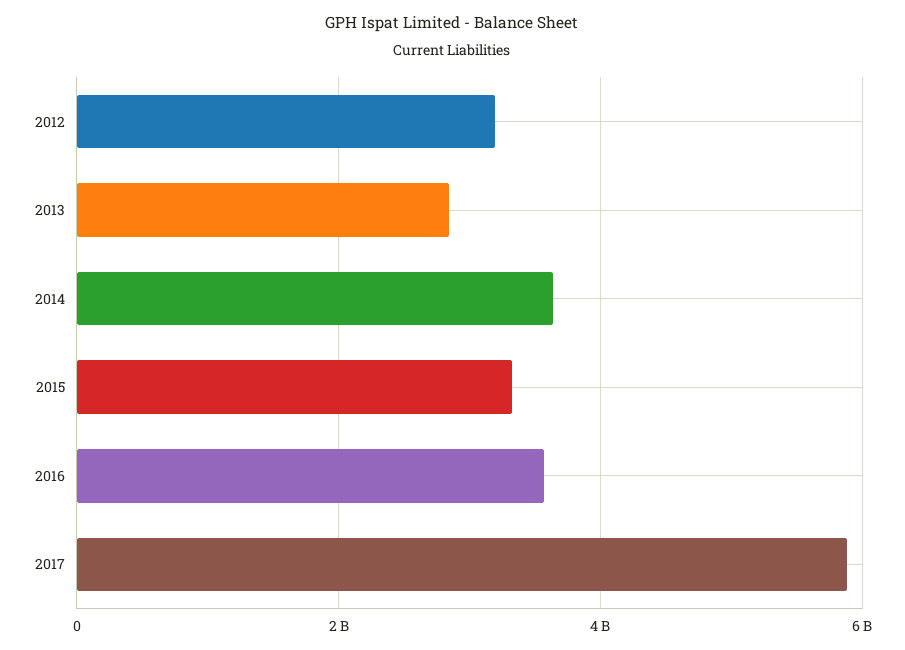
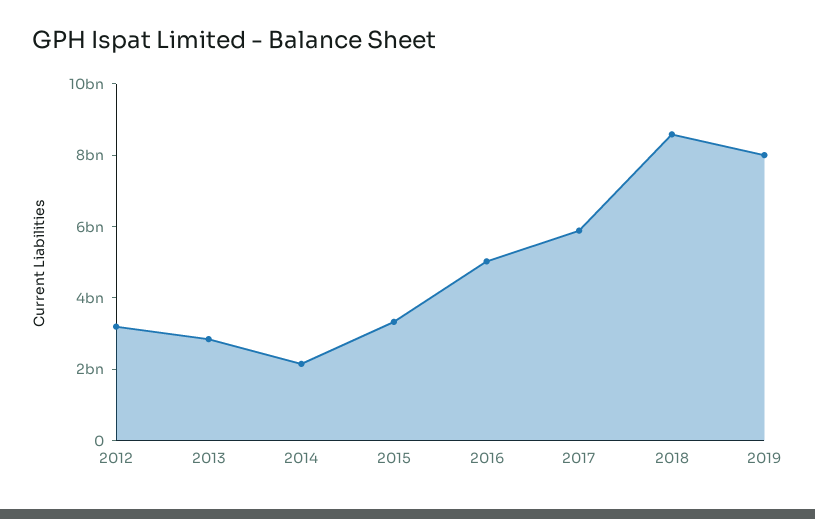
2014: 3600000000 -> 2000000000
2016: 3600000000 -> 5000000000
2018: none -> 8500000000
2019: none -> 8000000000

